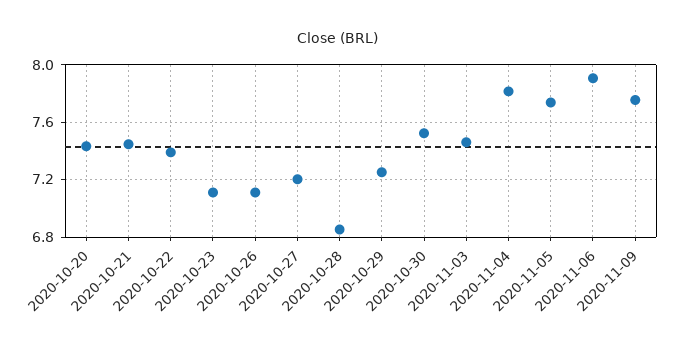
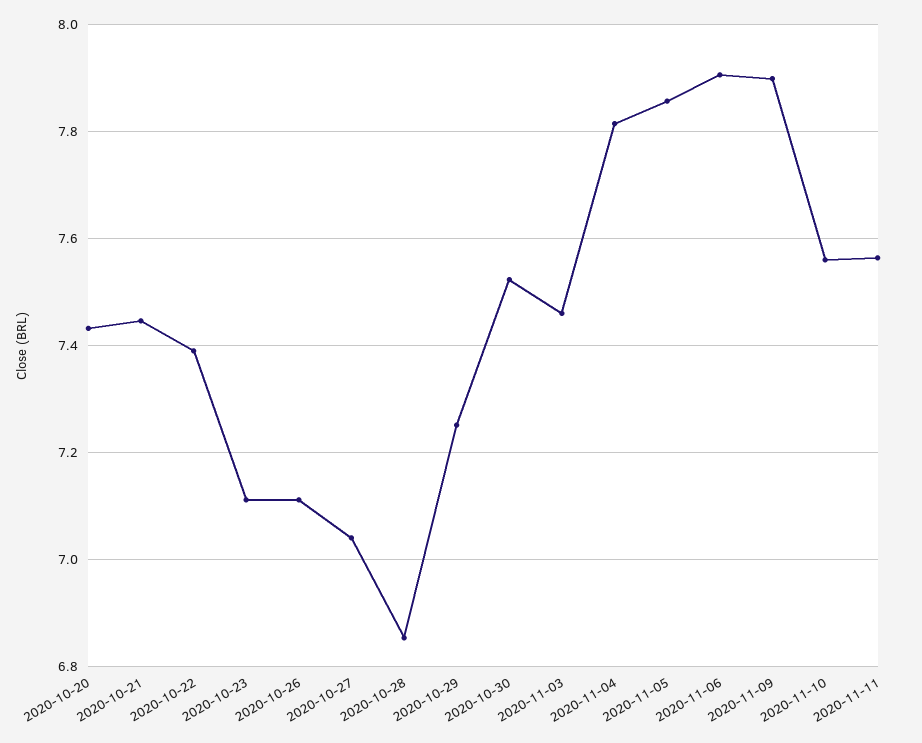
2020-10-27: 7.2 -> 7.04
2020-11-05: 7.75 -> 7.86
2020-11-09: 7.75 -> 7.9
2020-11-10: none -> 7.56
2020-11-11: none -> 7.56

